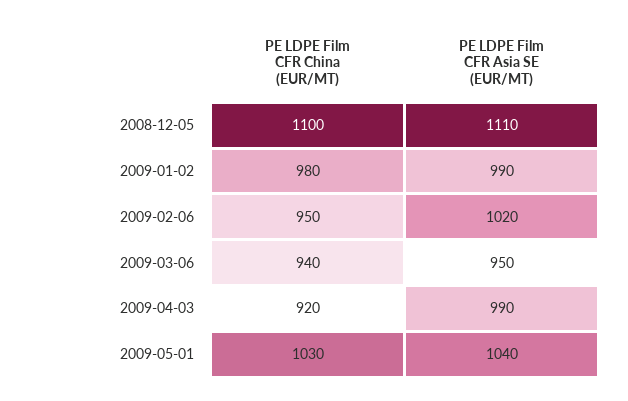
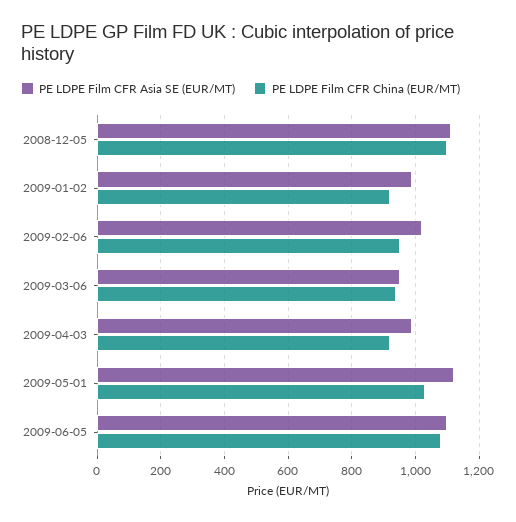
PE LDPE Film CFR China (EUR/MT), 2009-01-02: 980 -> 920
PE LDPE Film CFR Asia SE (EUR/MT), 2009-05-01: 1040 -> 1120
PE LDPE Film CFR Asia SE (EUR/MT), 2009-06-05: none -> 1100
PE LDPE Film CFR China (EUR/MT), 2009-06-05: none -> 1080

